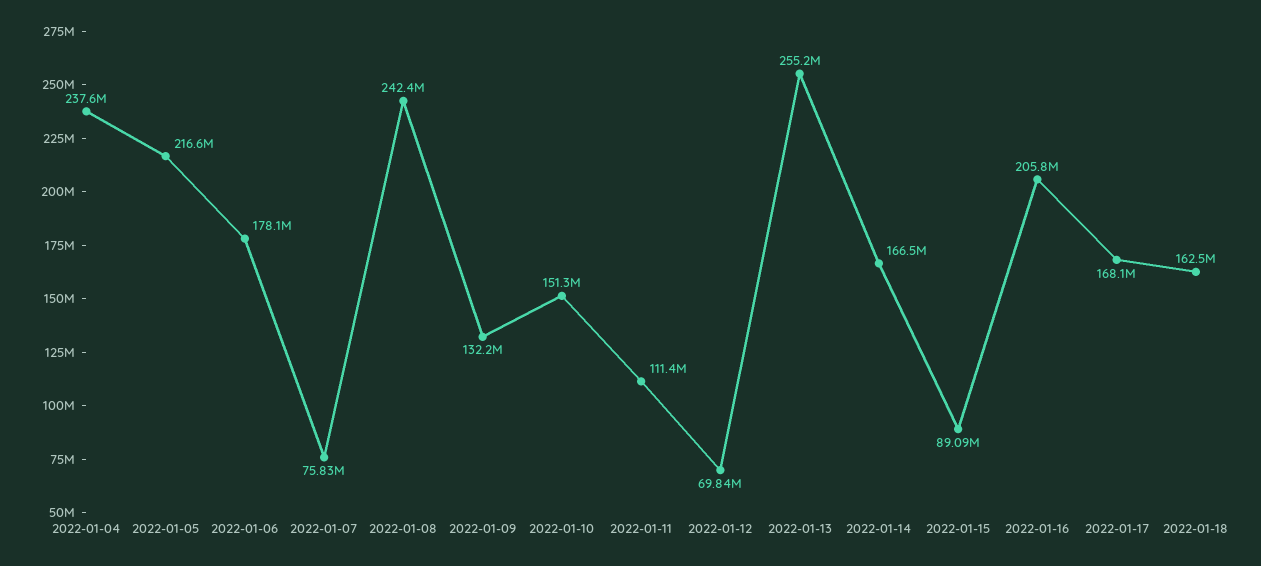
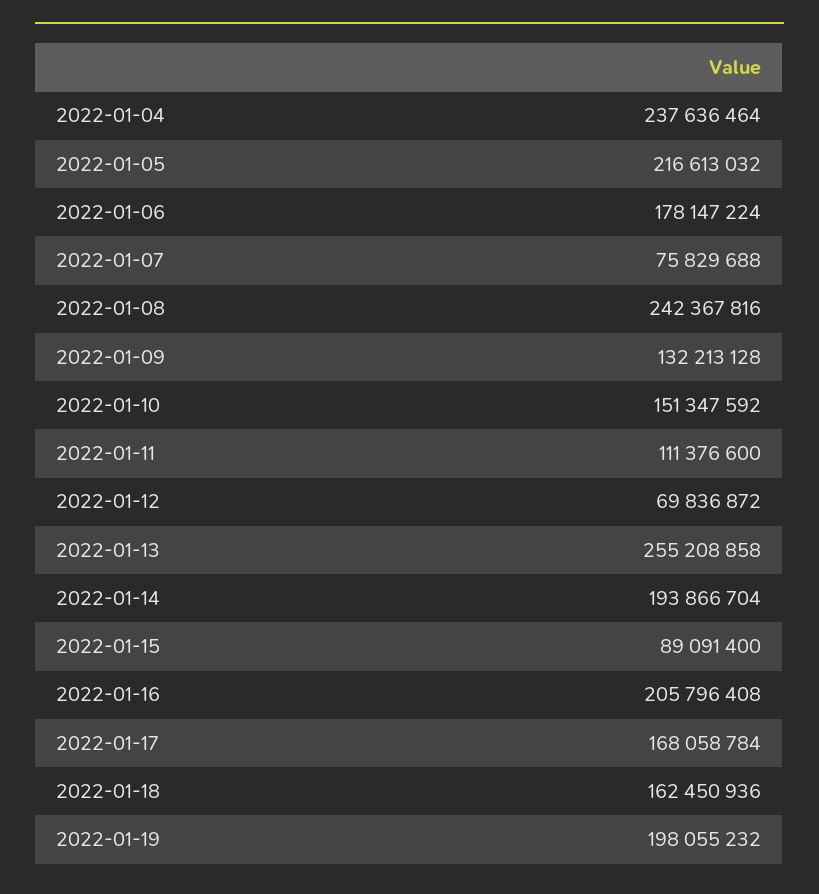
2022-01-14: 166500000 -> 193866704
2022-01-19: none -> 198055232

